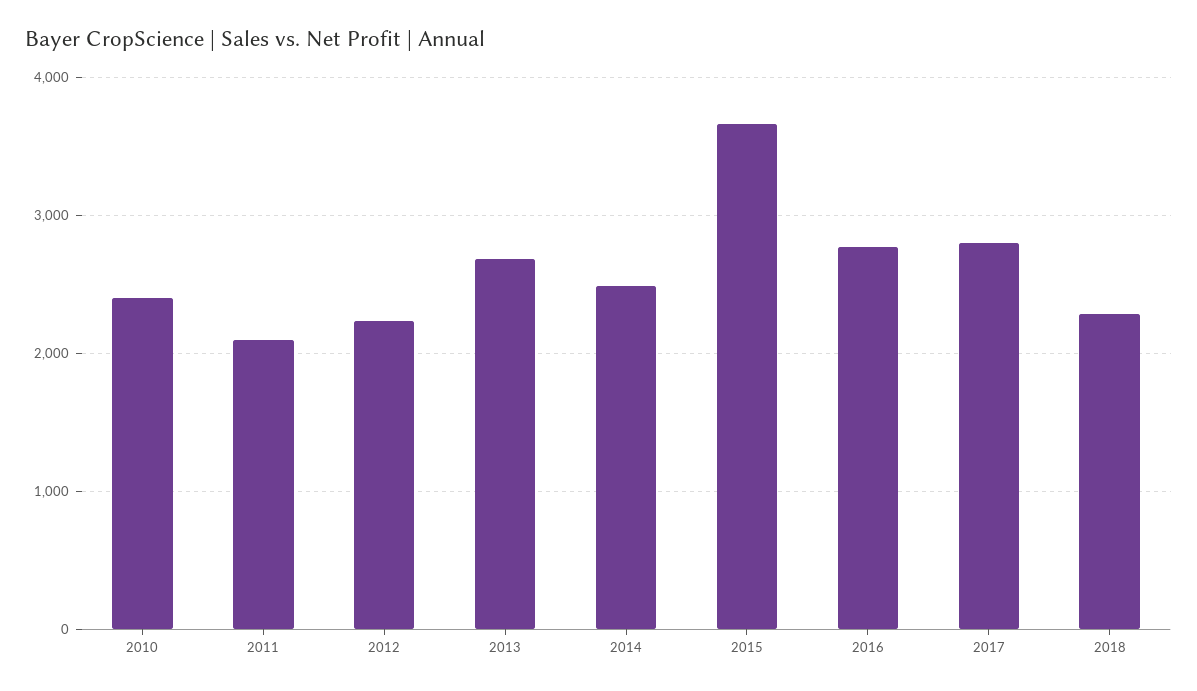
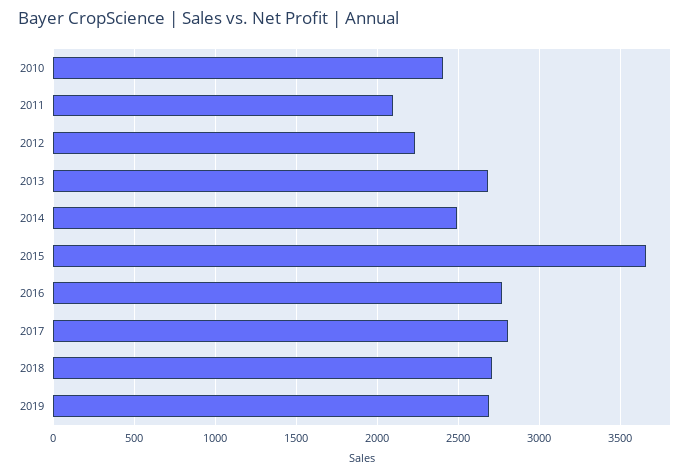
2018: 2300 -> 2700
2019: none -> 2700

